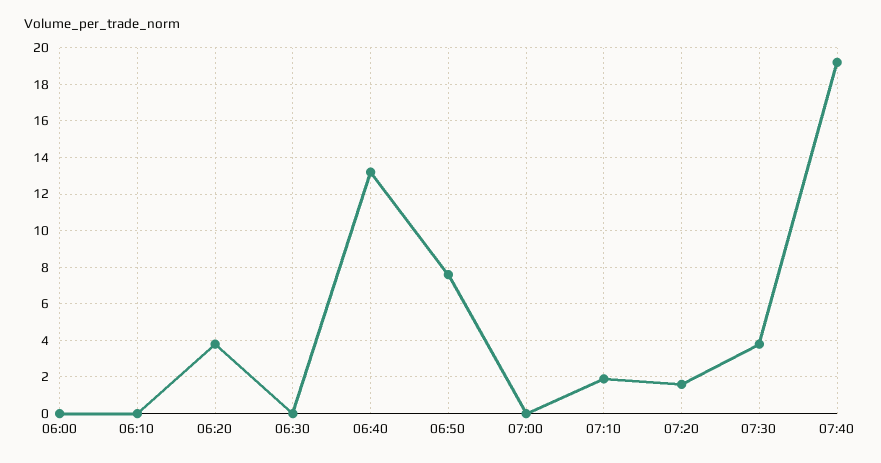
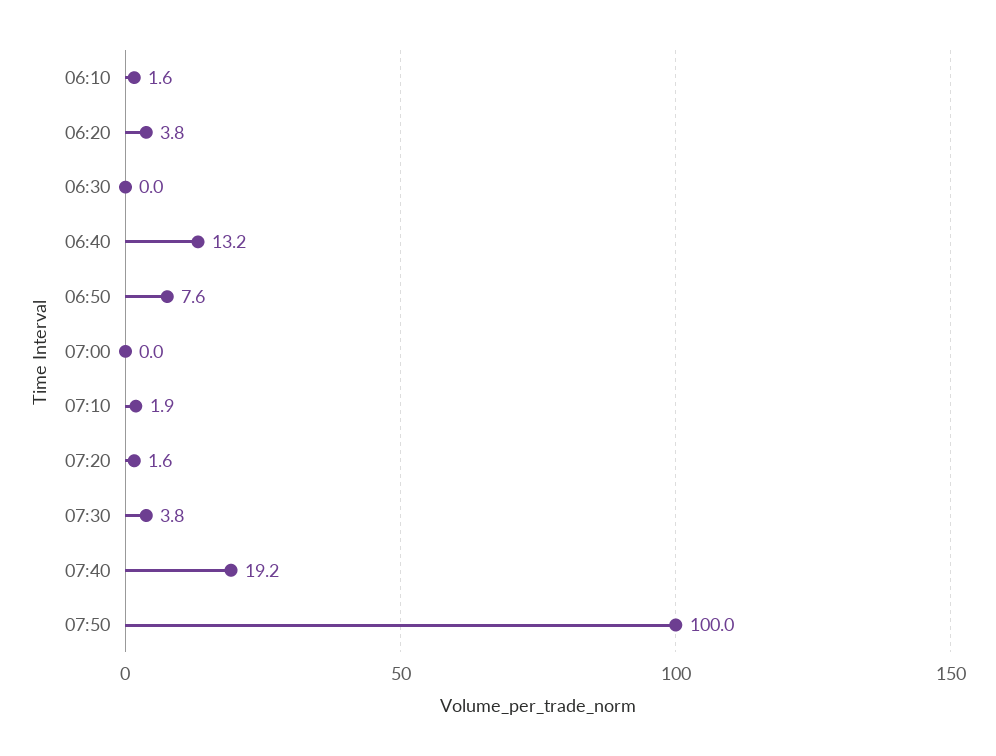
06:00: 0 -> none
06:10: 0 -> 1.6
07:50: none -> 100

